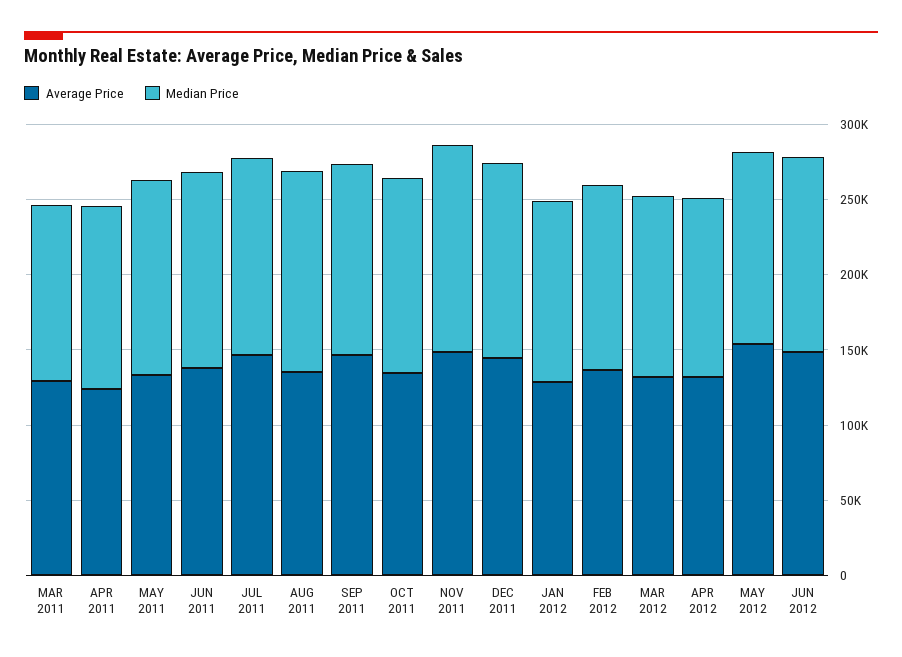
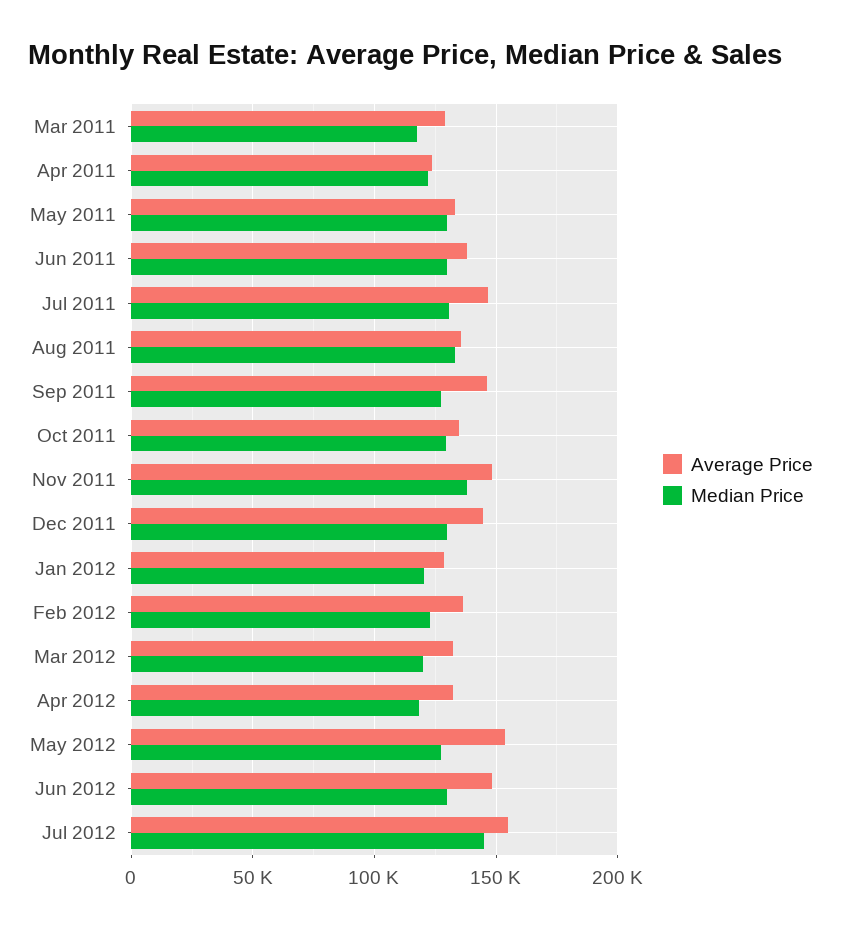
Average Price, Jul 2012: none -> 155000
Median Price, Jul 2012: none -> 145000

